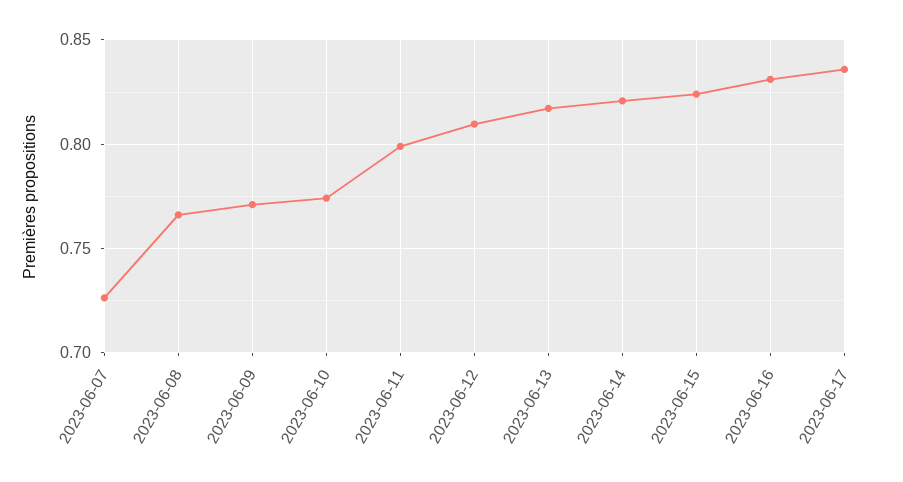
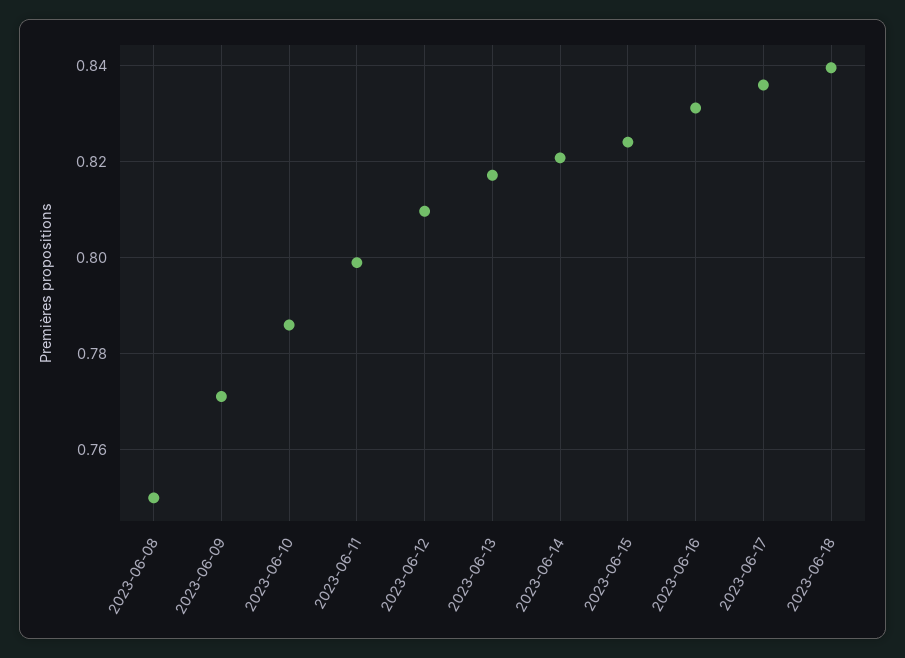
2023-06-07: 0.725 -> none
2023-06-08: 0.765 -> 0.75
2023-06-10: 0.775 -> 0.786
2023-06-18: none -> 0.84

